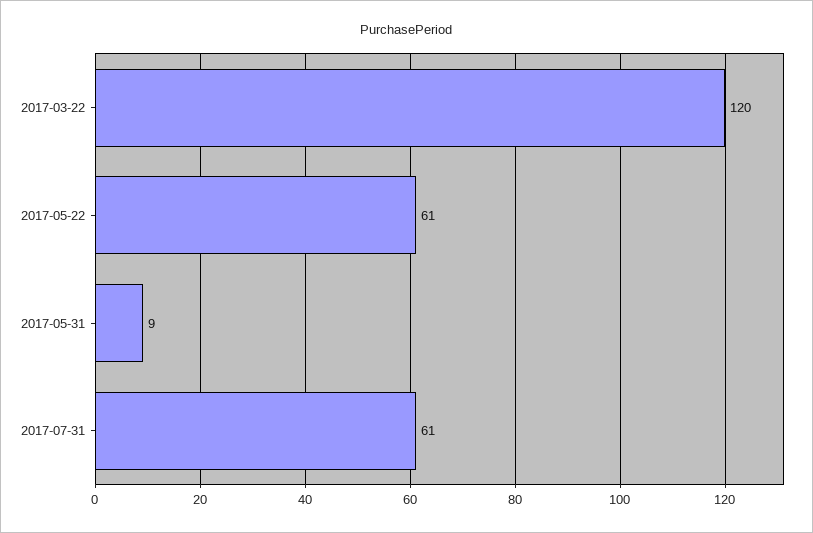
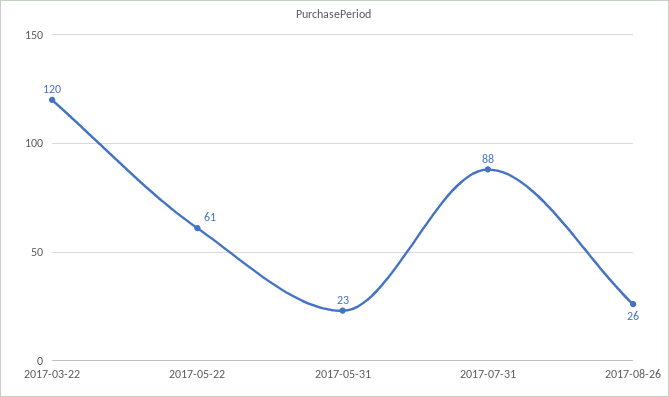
2017-05-31: 9 -> 23
2017-07-31: 61 -> 88
2017-08-26: none -> 26

